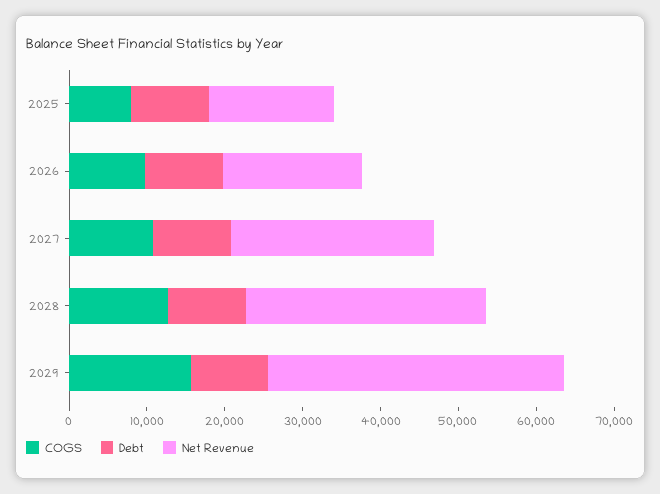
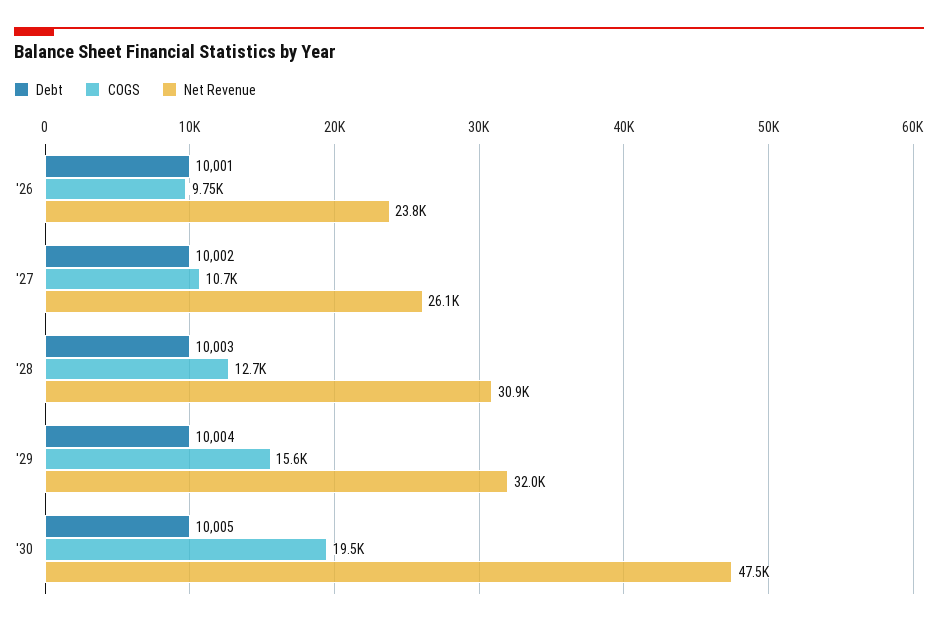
COGS, 2025: 8000 -> none
Debt, 2025: 10000 -> none
Net Revenue, 2025: 16000 -> none
Net Revenue, 2026: 18000 -> 23800
Net Revenue, 2029: 38000 -> 32000
Debt, '30: none -> 10005
COGS, '30: none -> 19500
Net Revenue, '30: none -> 47500

